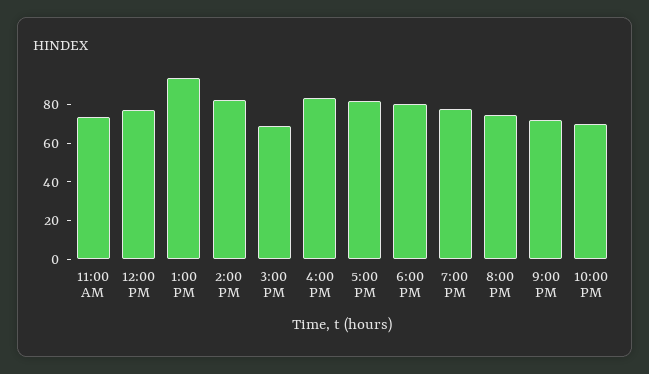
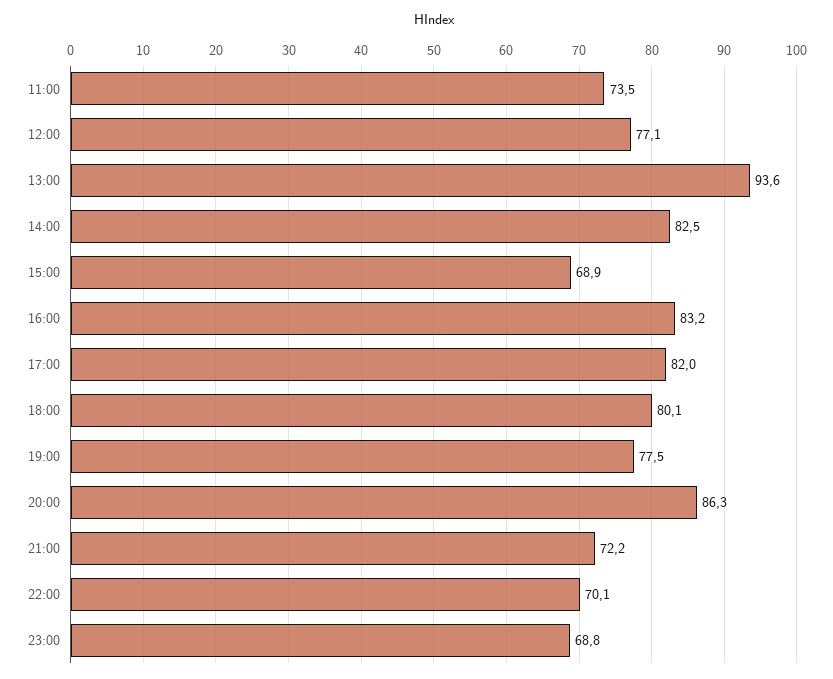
8:00 PM: 75 -> 86.3
23:00: none -> 68.8

